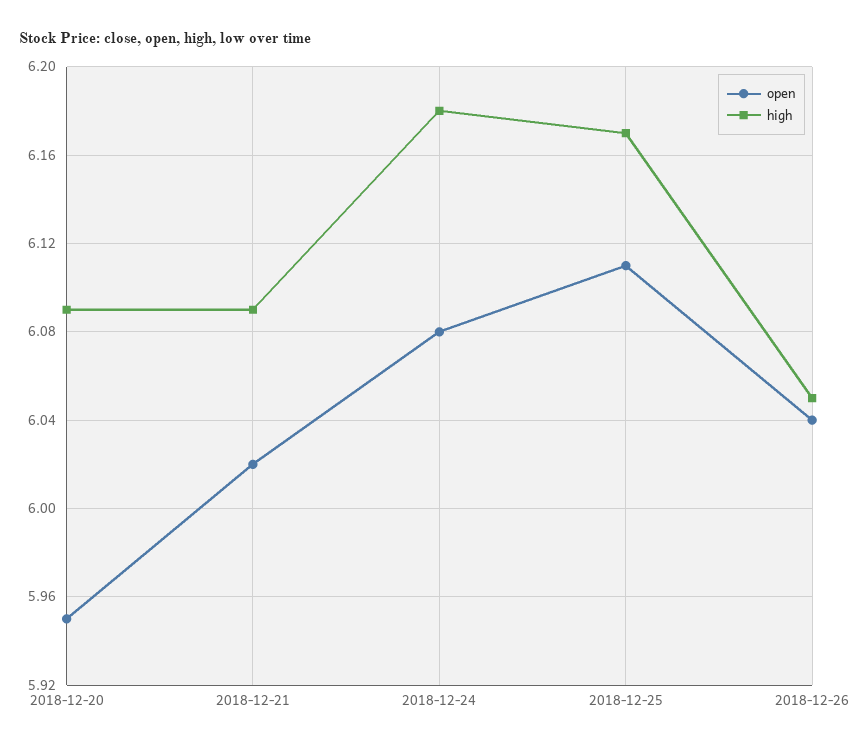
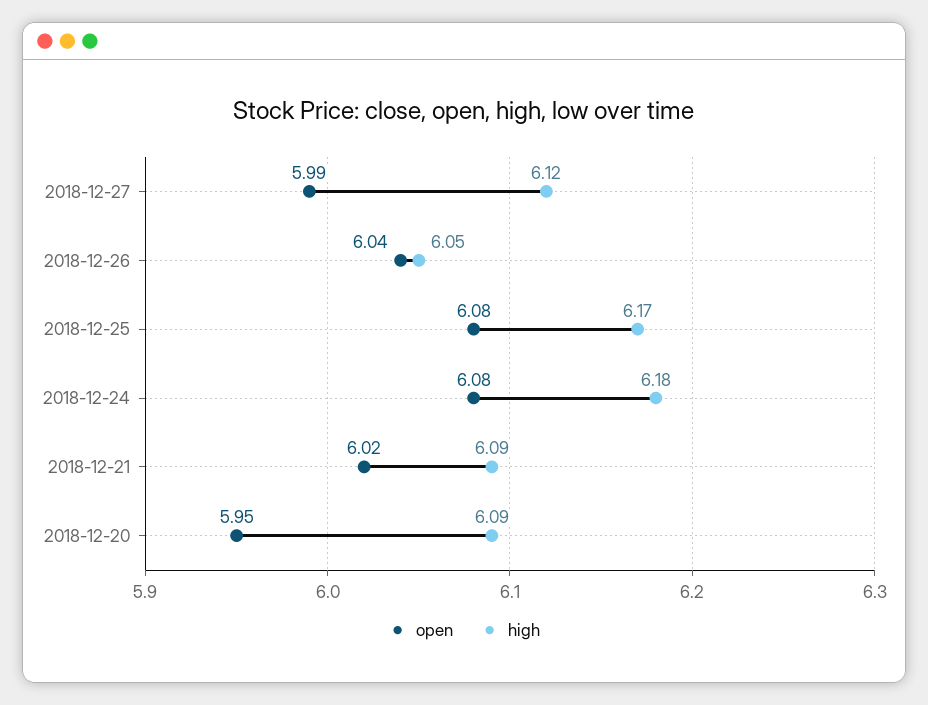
open, 2018-12-25: 6.11 -> 6.08
open, 2018-12-27: none -> 5.99
high, 2018-12-27: none -> 6.12

